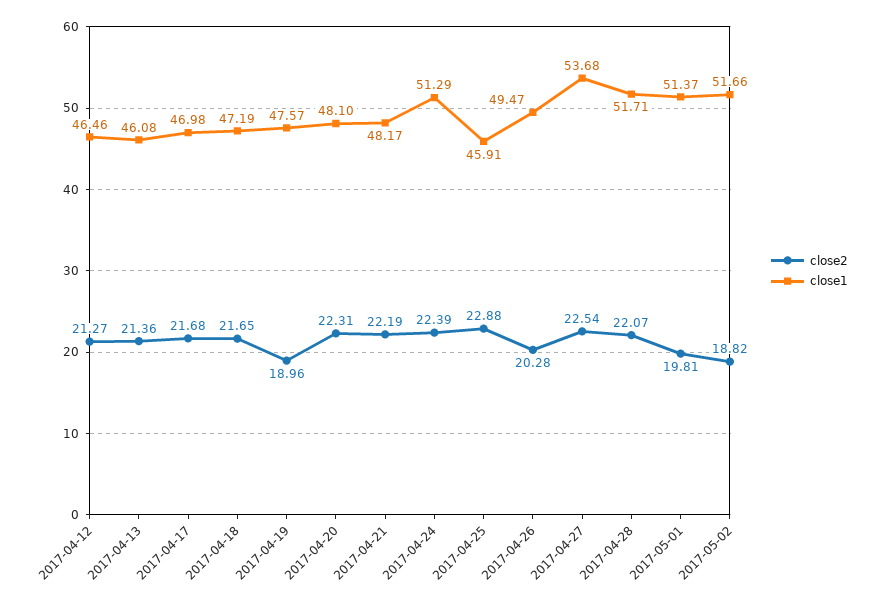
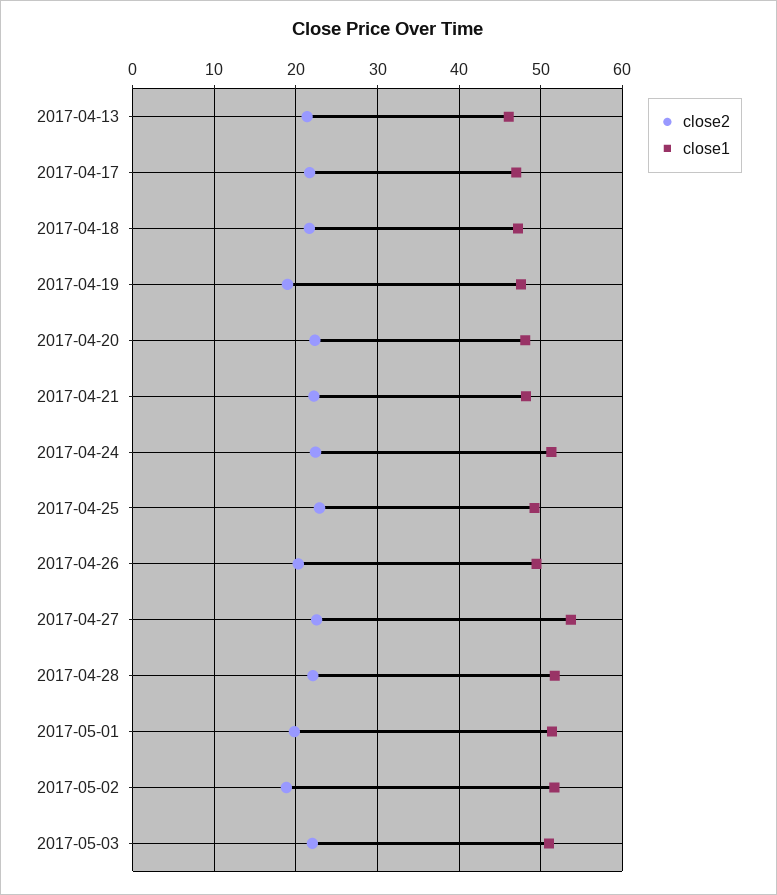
close2, 2017-04-12: 21.27 -> none
close1, 2017-04-12: 46.46 -> none
close1, 2017-04-25: 45.91 -> 49
close2, 2017-05-03: none -> 22
close1, 2017-05-03: none -> 51

